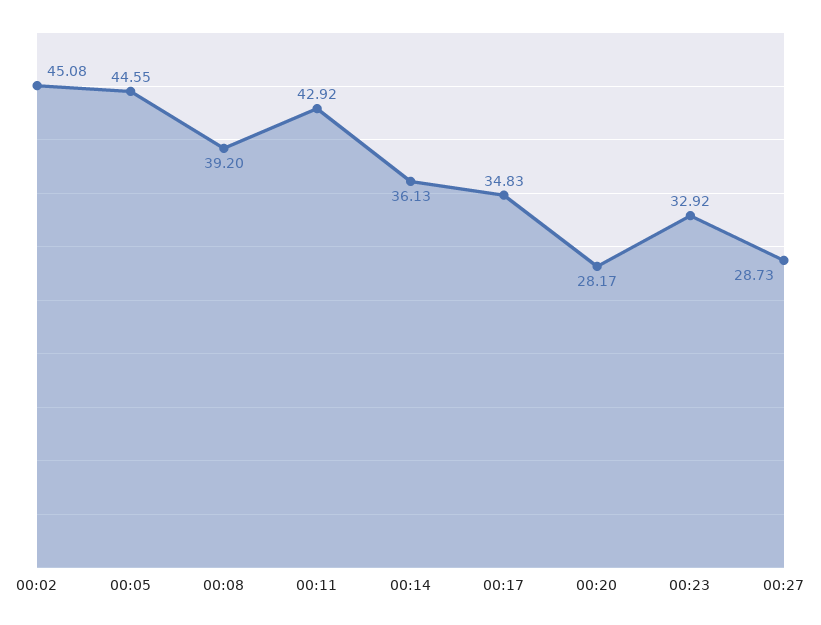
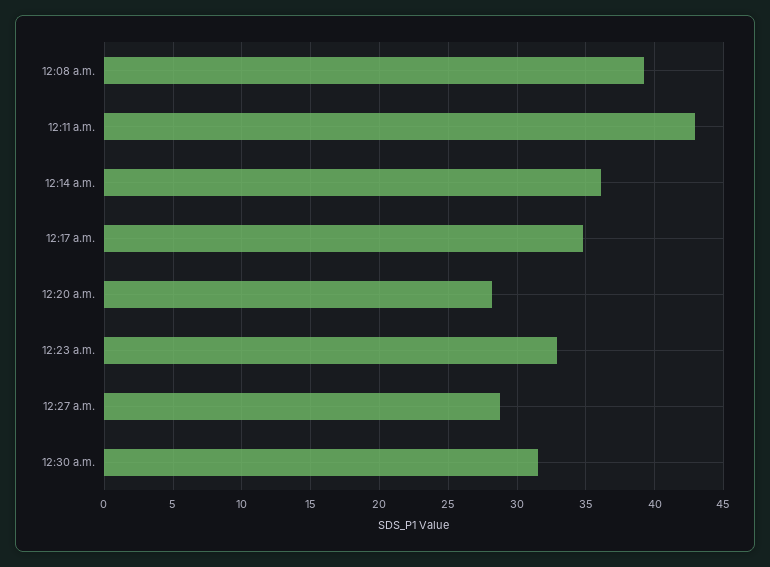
00:02: 45.08 -> none
00:05: 44.55 -> none
12:30 a.m.: none -> 31.5

